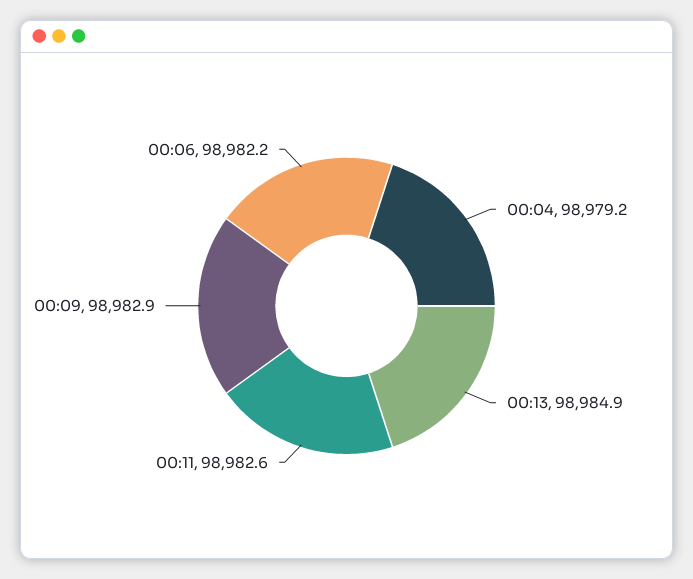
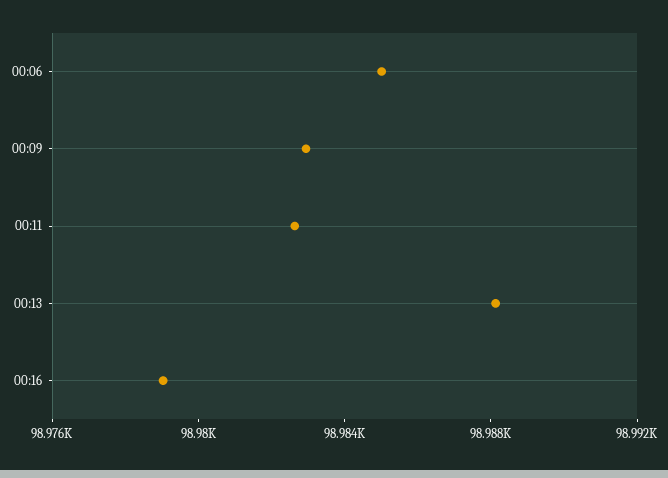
00:04: 98979.2 -> none
00:13: 98984.9 -> 98988
00:06: 98982.2 -> 98985
00:16: none -> 98979

